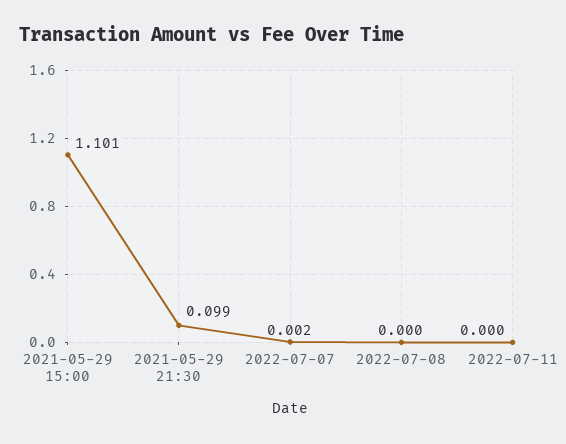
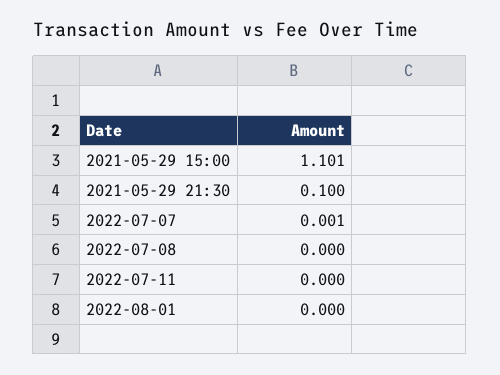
2021-05-29 21:30: 0.099 -> 0.1
2022-07-07: 0.002 -> 0.001
2022-08-01: none -> 0

